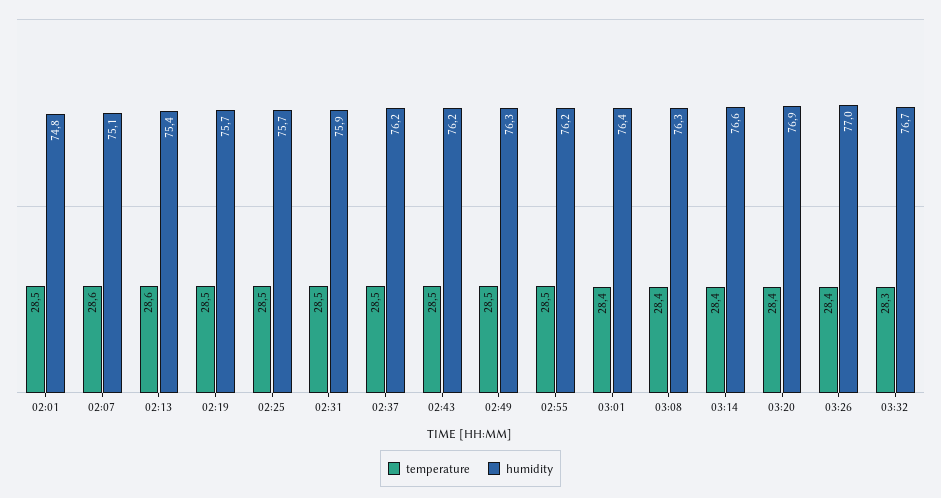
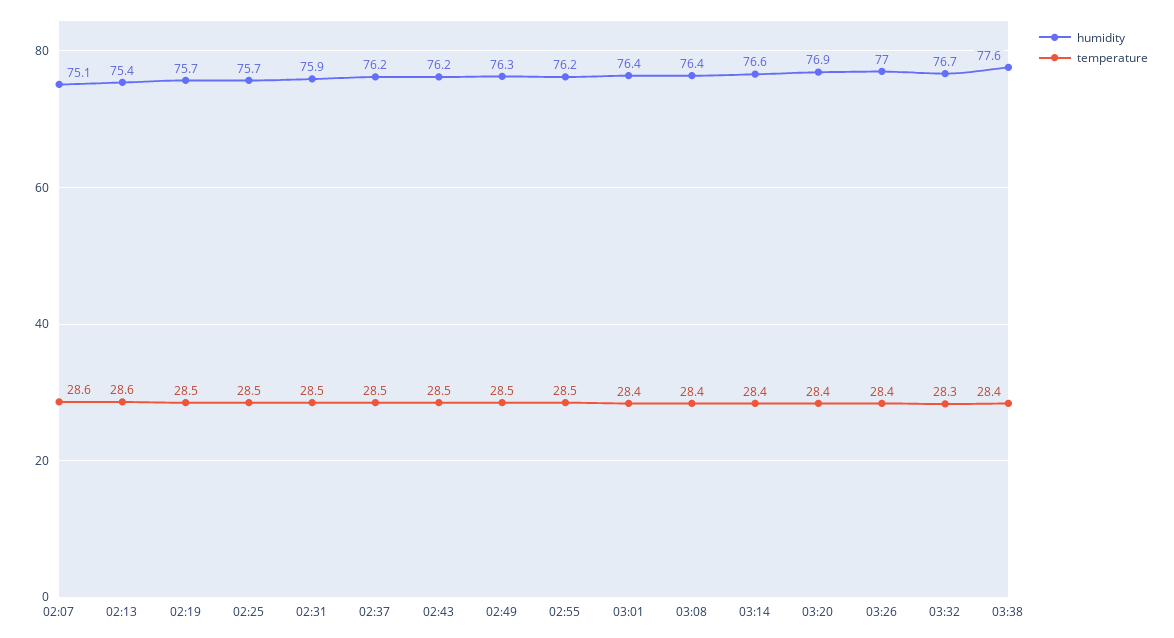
temperature, 02:01: 28.5 -> none
humidity, 02:01: 74.8 -> none
humidity, 03:08: 76.3 -> 76.4
humidity, 03:38: none -> 77.6
temperature, 03:38: none -> 28.4

